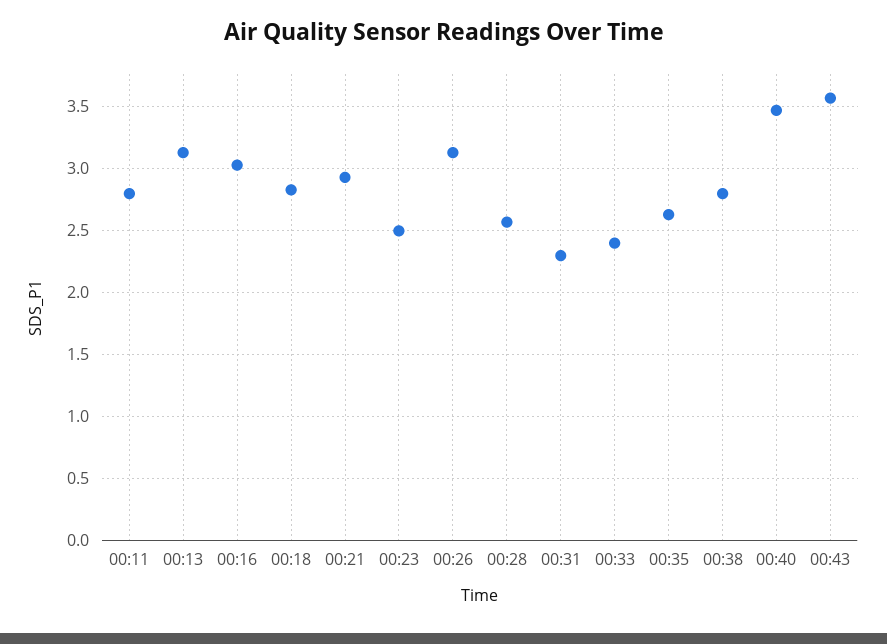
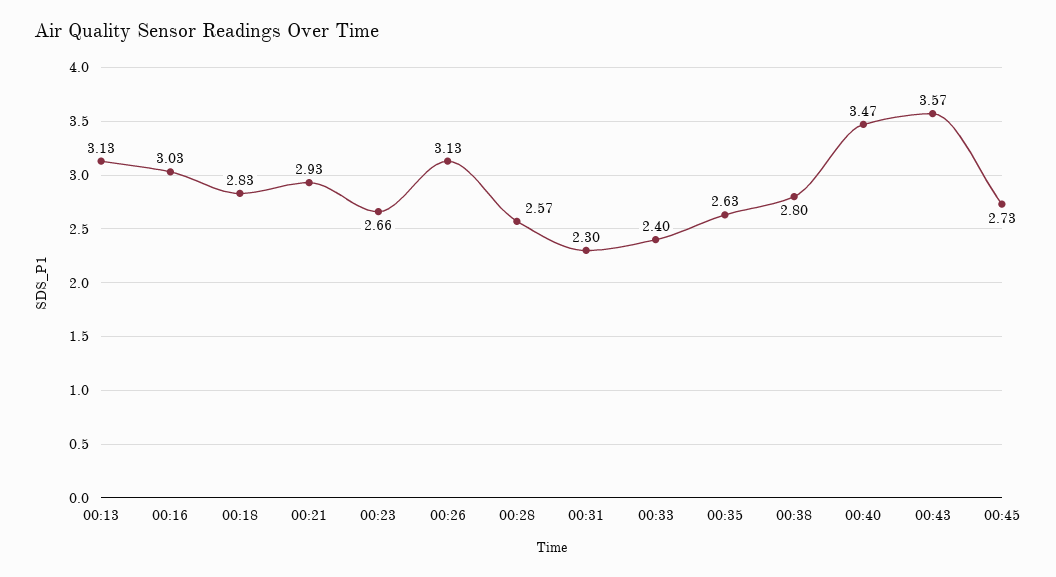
00:11: 2.8 -> none
00:23: 2.5 -> 2.66
00:45: none -> 2.73

